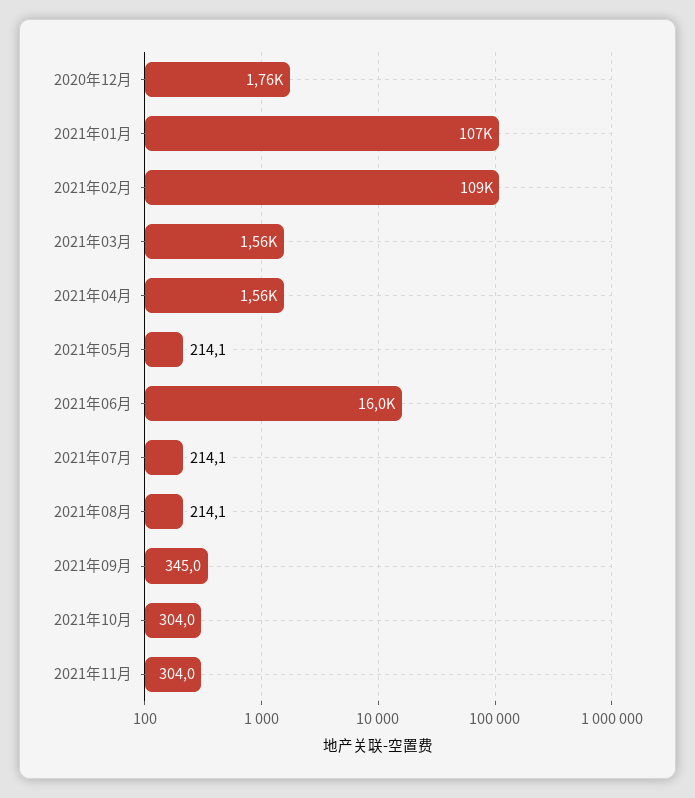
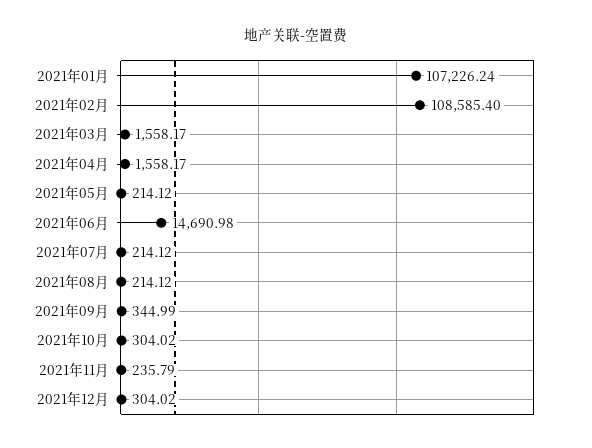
2020年12月: 1760 -> none
2021年06月: 16000 -> 14690.98
2021年11月: 304 -> 235.79
2021年12月: none -> 304.02

